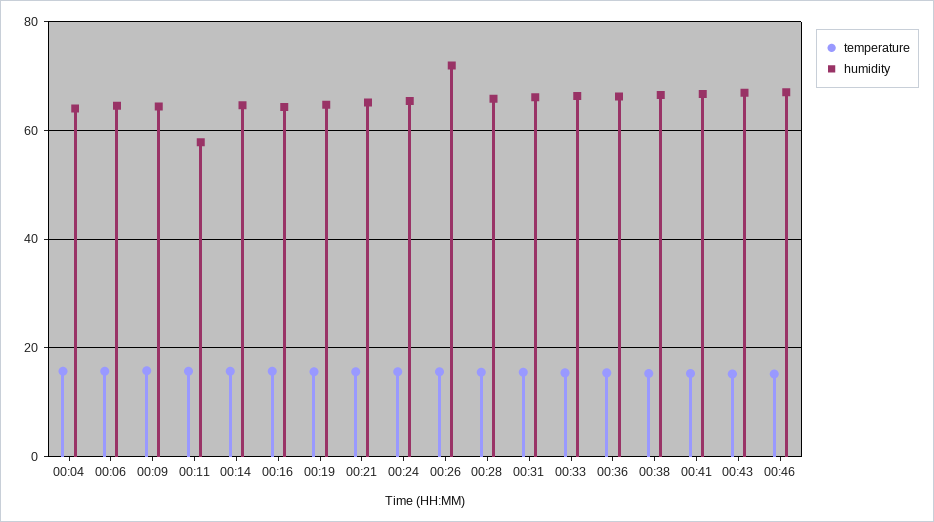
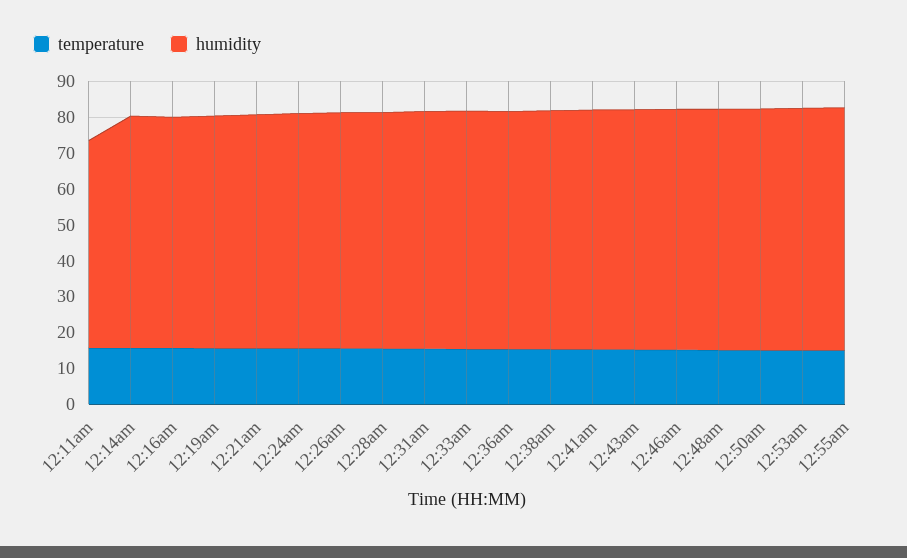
temperature, 00:04: 16 -> none
humidity, 00:04: 64 -> none
temperature, 00:06: 16 -> none
humidity, 00:06: 64 -> none
temperature, 00:09: 16 -> none
humidity, 00:09: 64 -> none
humidity, 00:26: 72 -> 65
temperature, 12:48am: none -> 15
humidity, 12:48am: none -> 67.5
temperature, 12:50am: none -> 15
humidity, 12:50am: none -> 67.5
temperature, 12:53am: none -> 15
humidity, 12:53am: none -> 67.5
temperature, 12:55am: none -> 15
humidity, 12:55am: none -> 67.5

